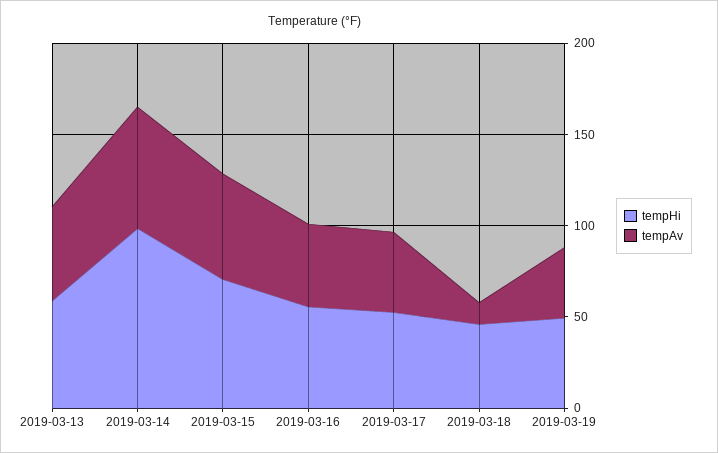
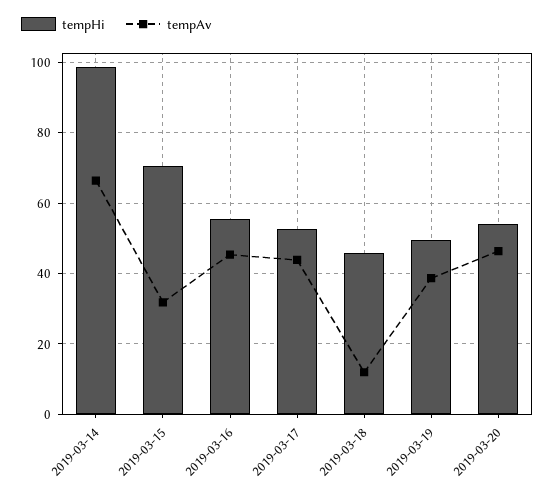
tempHi, 2019-03-13: 60 -> none
tempAv, 2019-03-13: 50 -> none
tempAv, 2019-03-15: 60 -> 32
tempHi, 2019-03-20: none -> 54
tempAv, 2019-03-20: none -> 46

